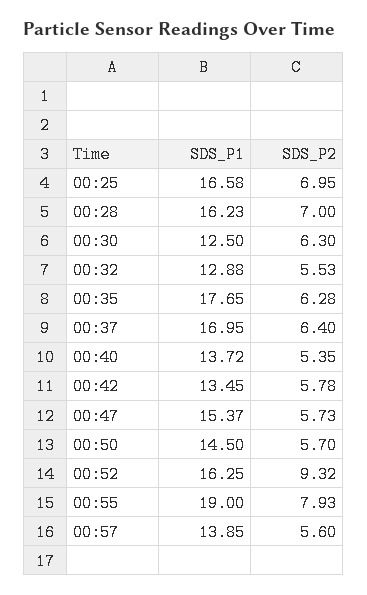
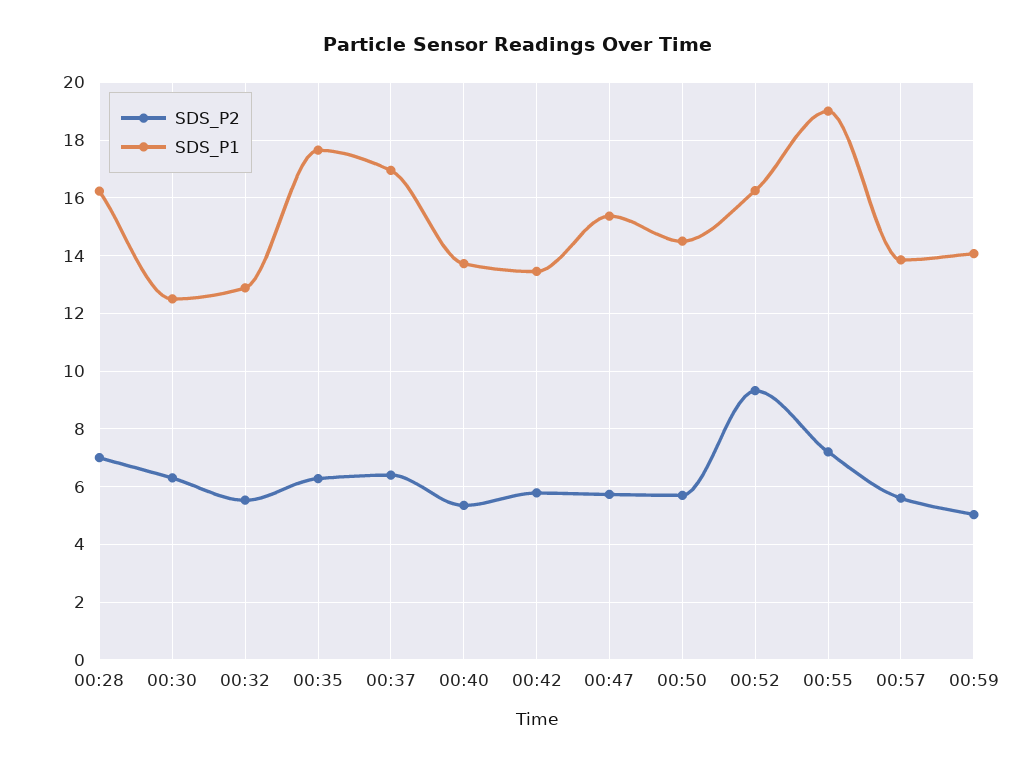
SDS_P1, 00:25: 16.58 -> none
SDS_P2, 00:25: 6.95 -> none
SDS_P2, 00:55: 7.93 -> 7.25
SDS_P2, 00:59: none -> 5
SDS_P1, 00:59: none -> 14

